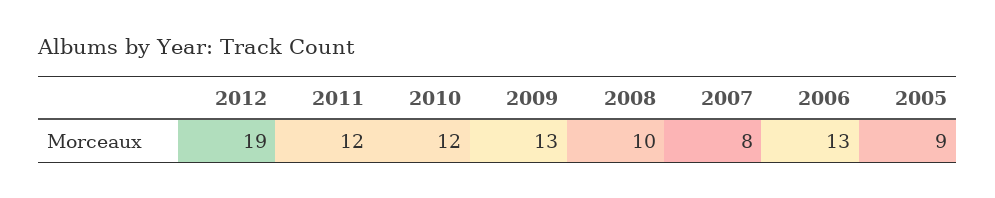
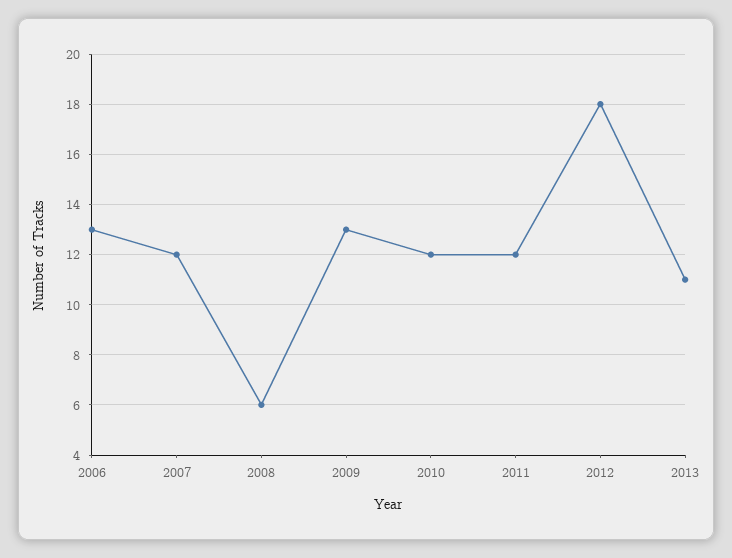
2012: 19 -> 18
2008: 10 -> 6
2007: 8 -> 12
2005: 9 -> none
2013: none -> 11

